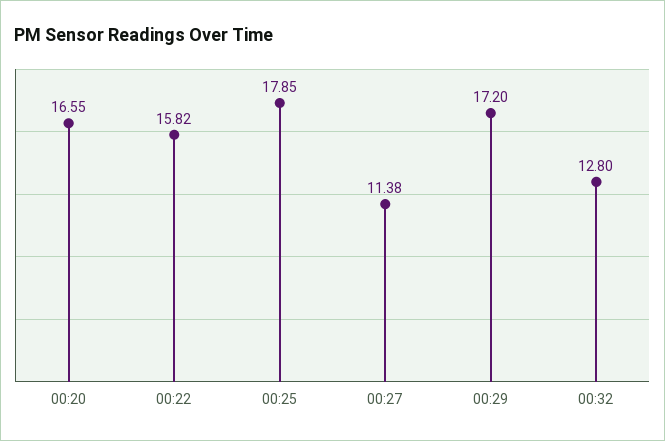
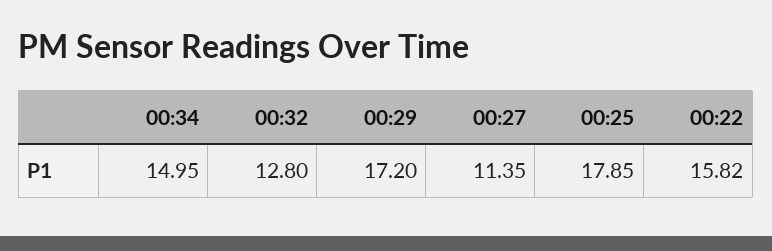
00:20: 16.55 -> none
00:27: 11.38 -> 11.35
00:34: none -> 14.95

